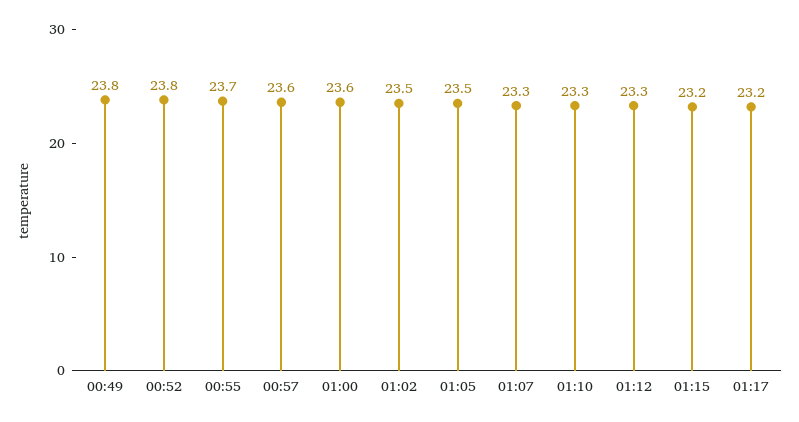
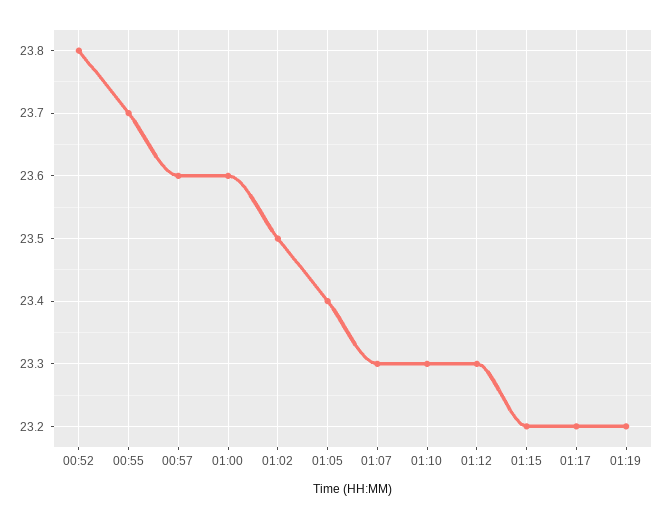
00:49: 23.8 -> none
01:05: 23.5 -> 23.4
01:19: none -> 23.2

